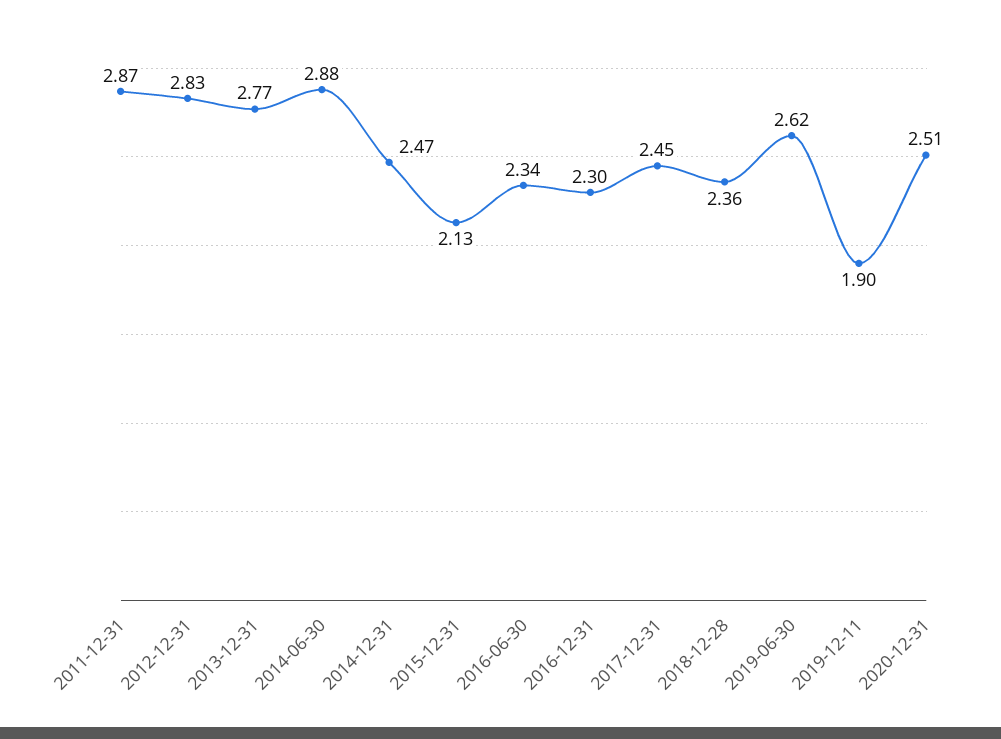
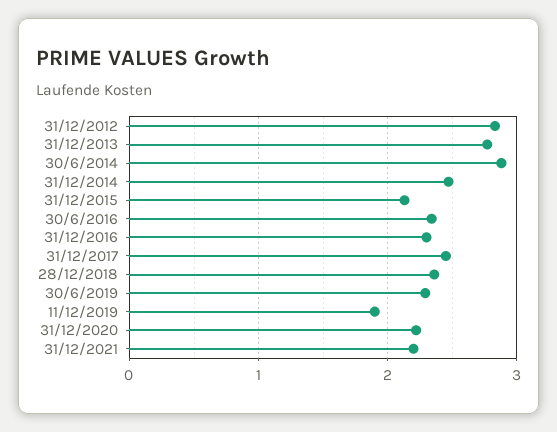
2011-12-31: 2.87 -> none
2019-06-30: 2.62 -> 2.3
2020-12-31: 2.51 -> 2.2
31/12/2021: none -> 2.2

